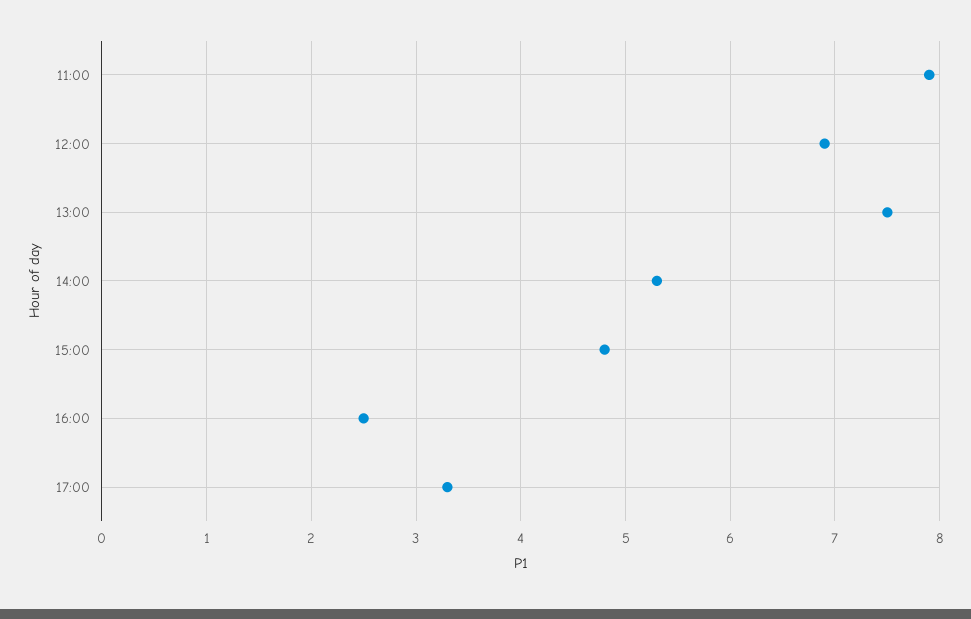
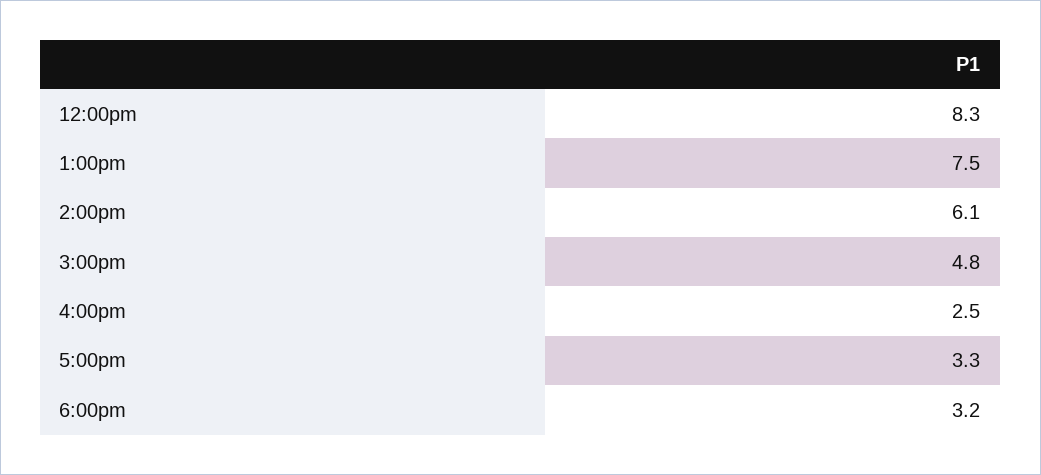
11:00: 7.9 -> none
12:00: 6.9 -> 8.3
14:00: 5.3 -> 6.1
6:00pm: none -> 3.2

